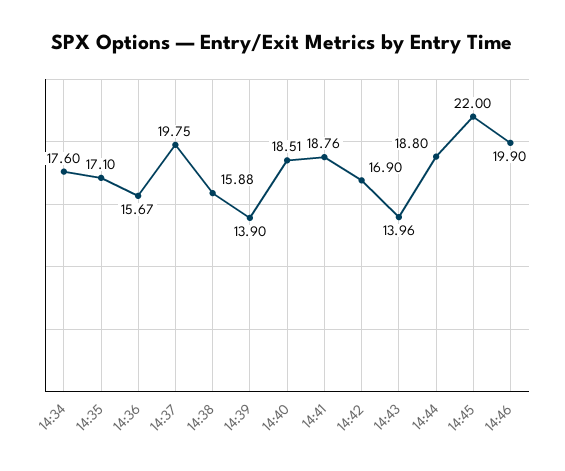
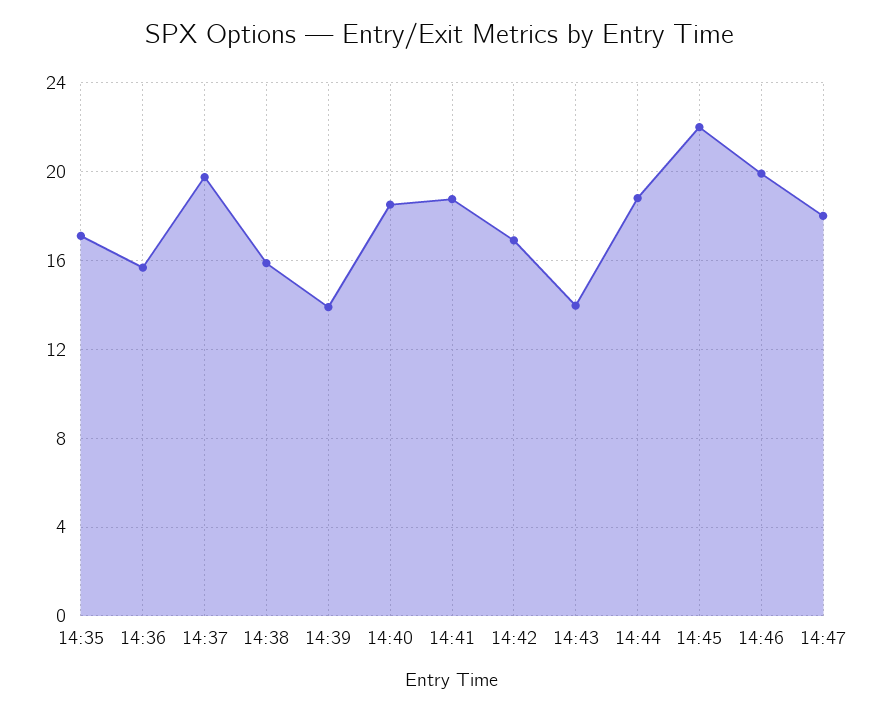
14:34: 17.6 -> none
14:47: none -> 18

